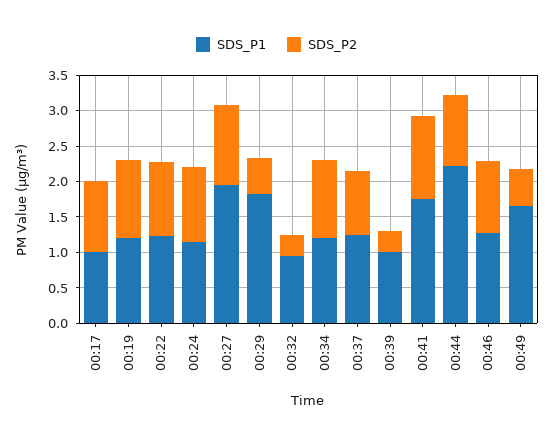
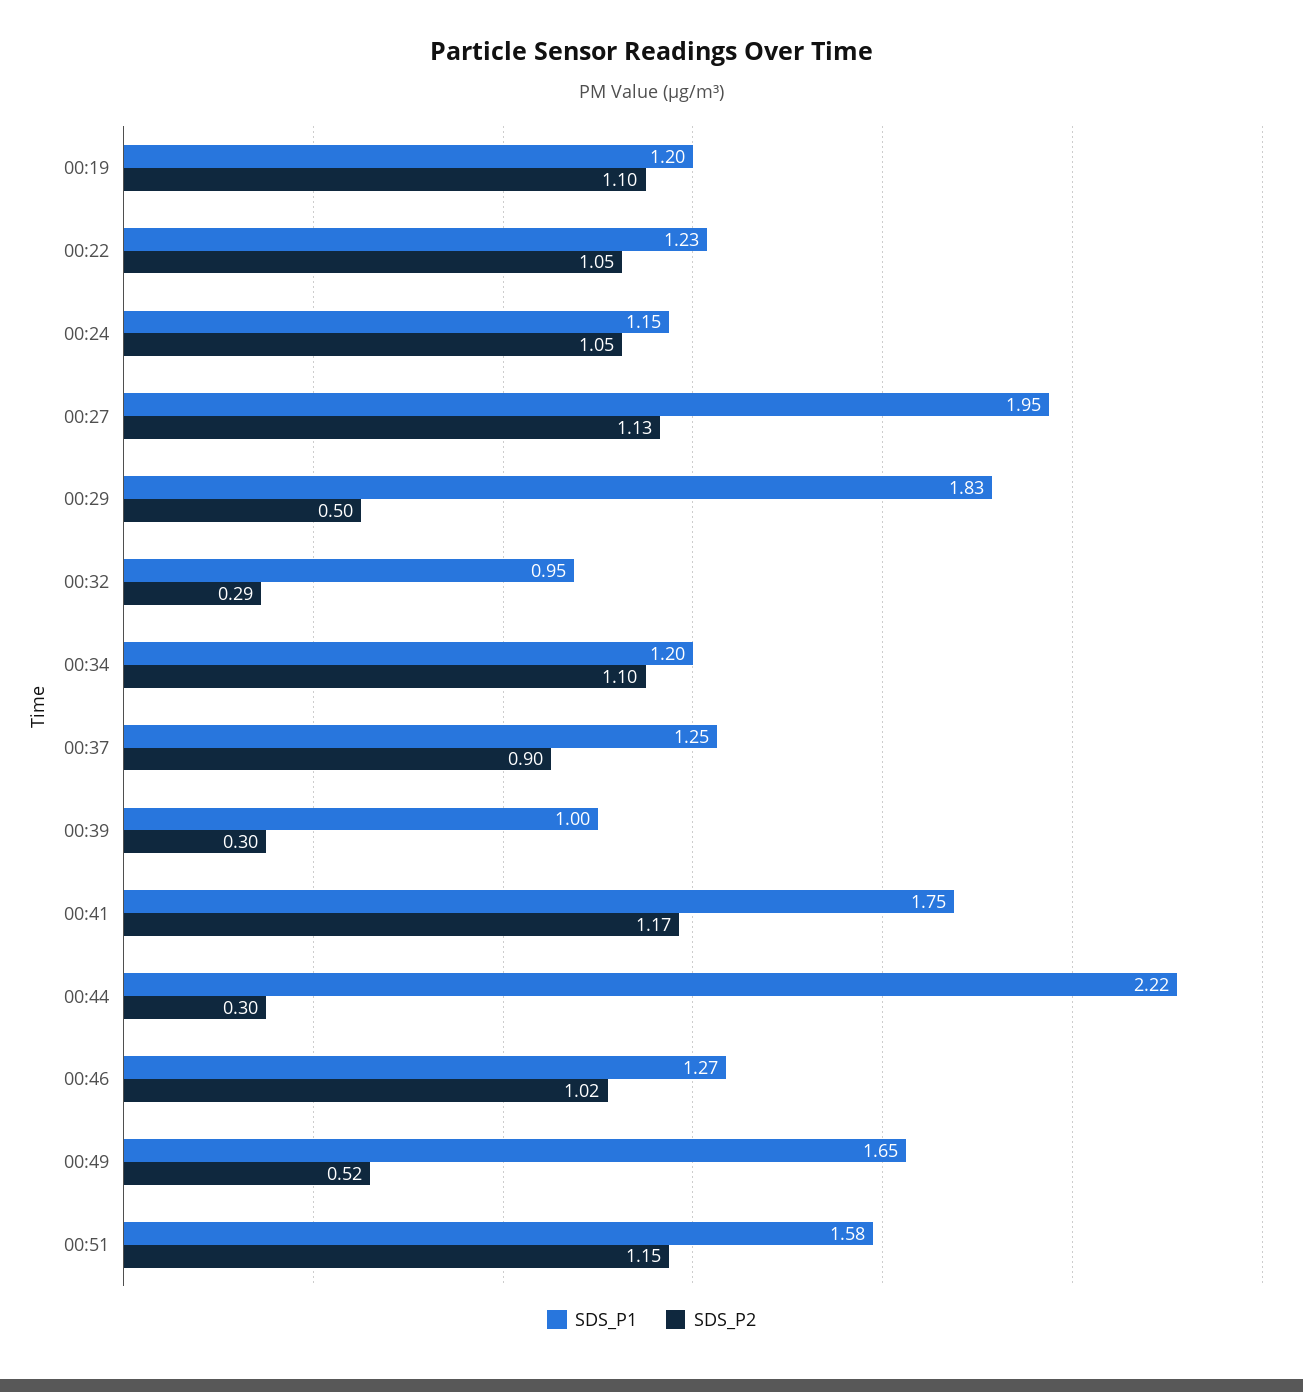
SDS_P1, 00:17: 1 -> none
SDS_P2, 00:17: 1 -> none
SDS_P2, 00:44: 1 -> 0.3
SDS_P1, 00:51: none -> 1.58
SDS_P2, 00:51: none -> 1.15

